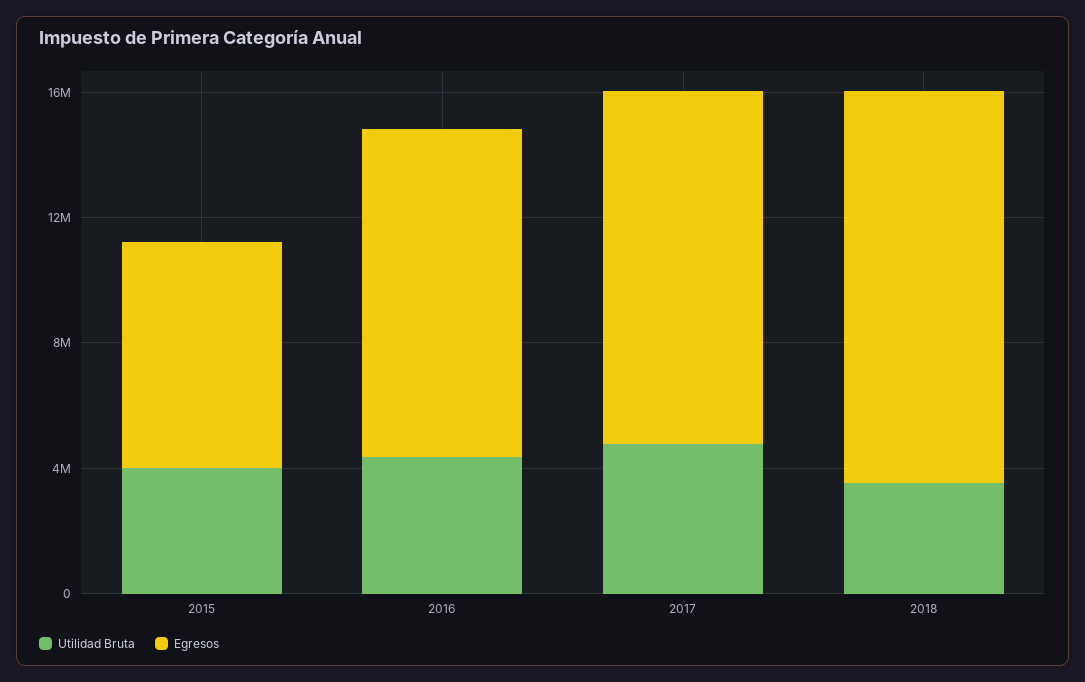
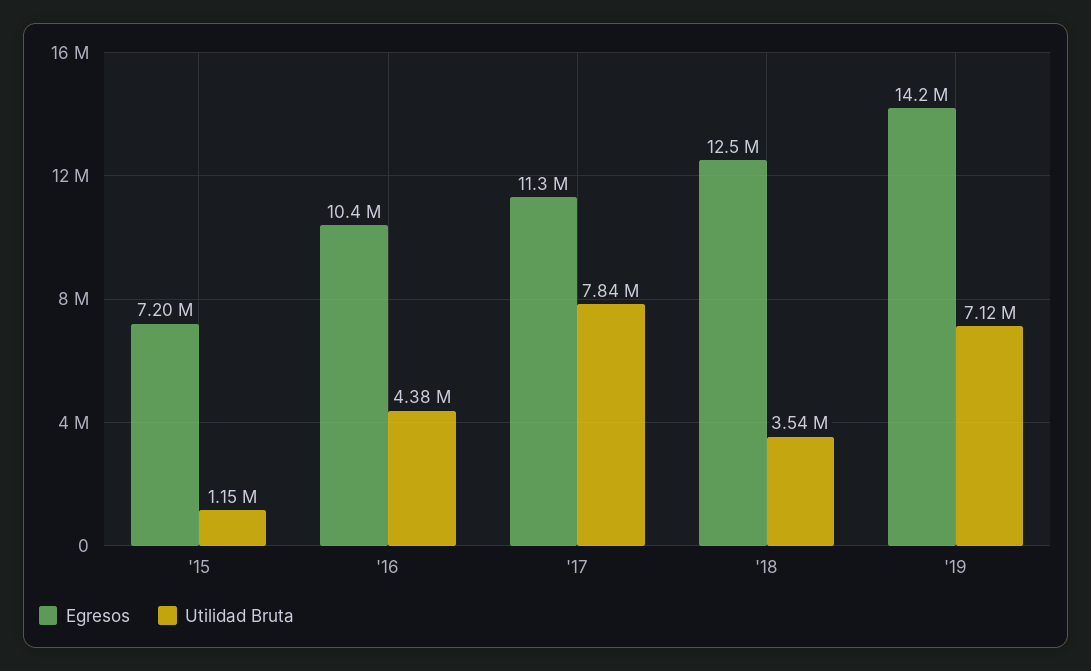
Utilidad Bruta, 2015: 4000000 -> 1150000
Utilidad Bruta, 2017: 5000000 -> 7840000
Egresos, '19: none -> 14200000
Utilidad Bruta, '19: none -> 7120000

